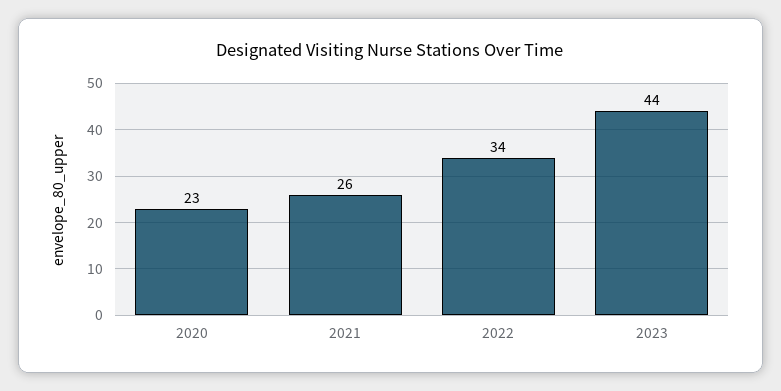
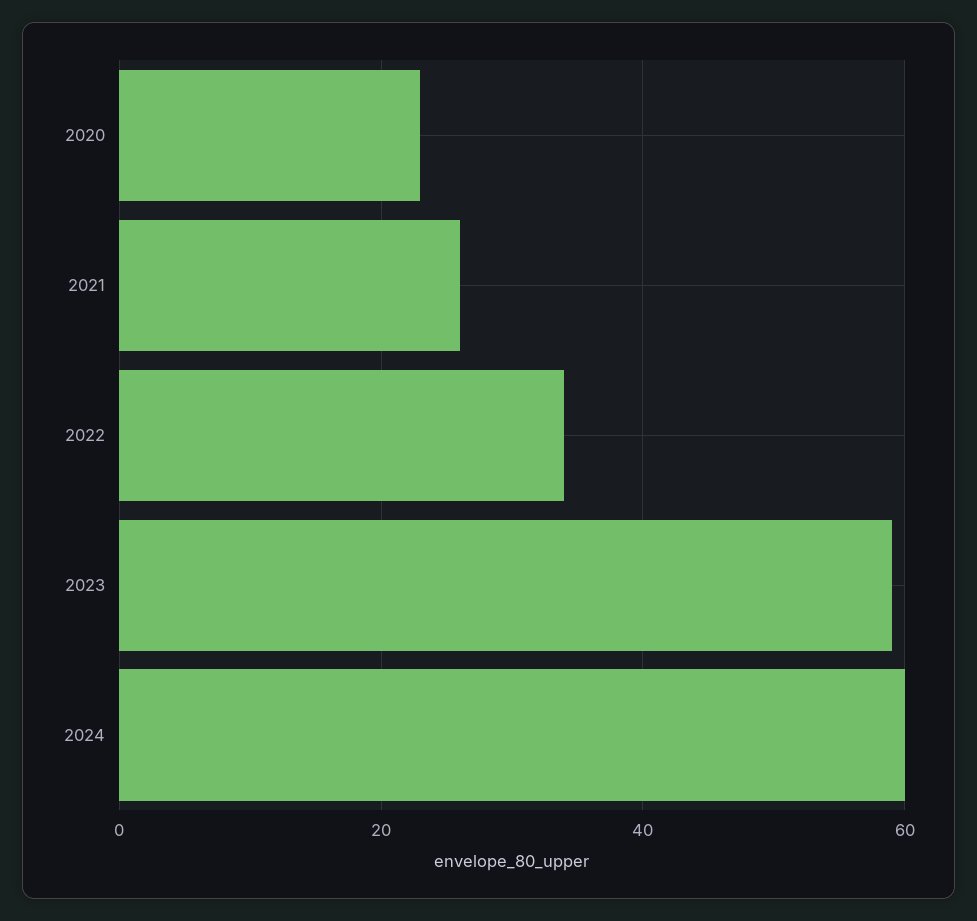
2023: 44 -> 60
2024: none -> 60

